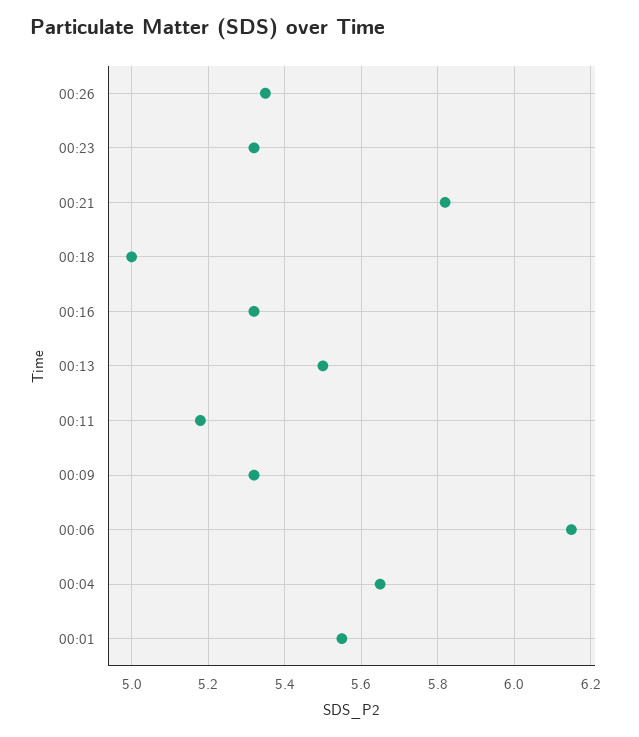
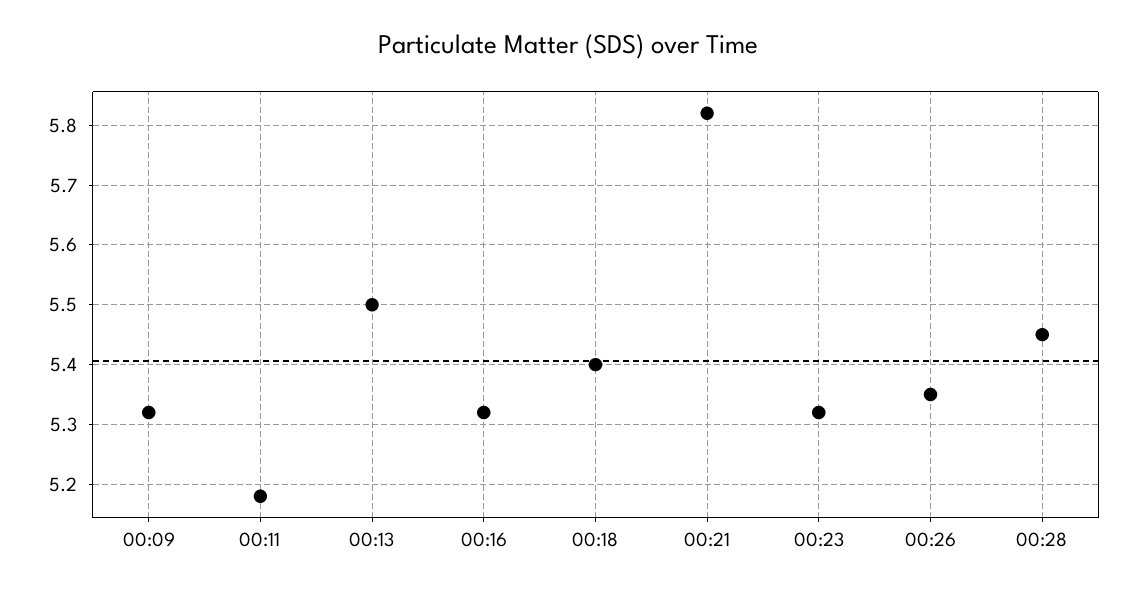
00:18: 5 -> 5.4
00:06: 6.15 -> none
00:04: 5.65 -> none
00:01: 5.55 -> none
00:28: none -> 5.45

